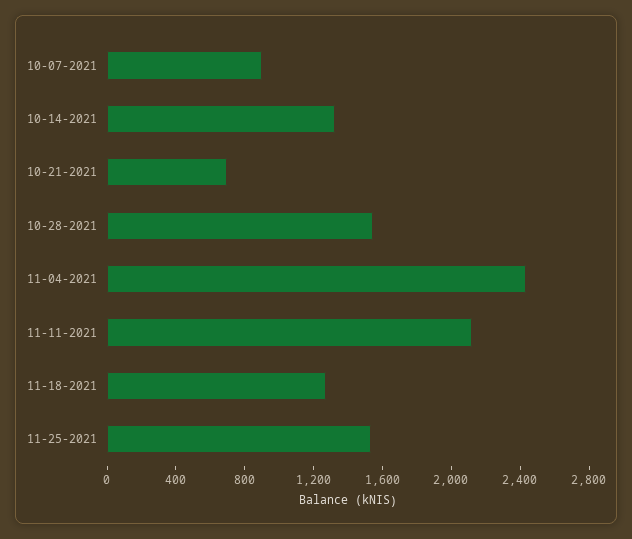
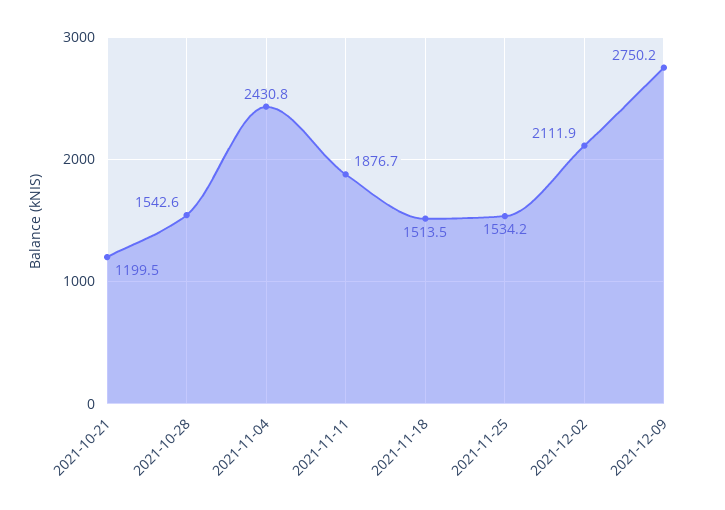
10-07-2021: 900 -> none
10-14-2021: 1300 -> none
10-21-2021: 700 -> 1199.5
11-11-2021: 2100 -> 1876.7
11-18-2021: 1300 -> 1513.5
2021-12-02: none -> 2111.9
2021-12-09: none -> 2750.2

